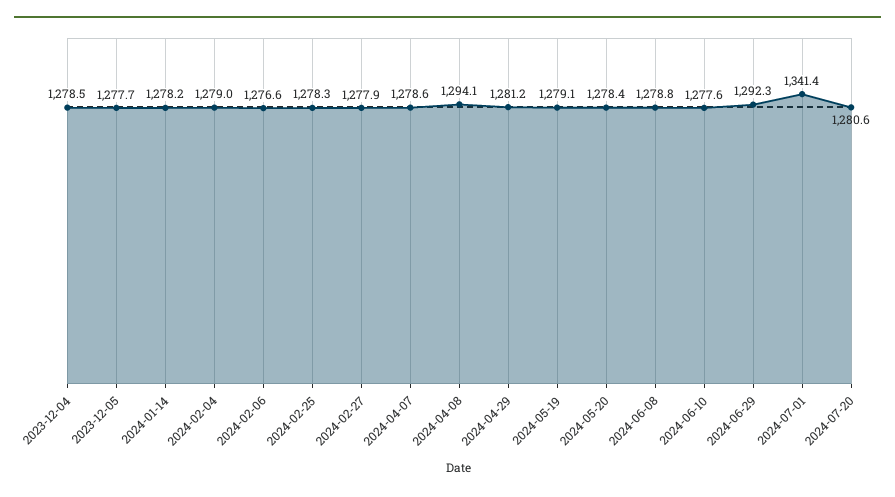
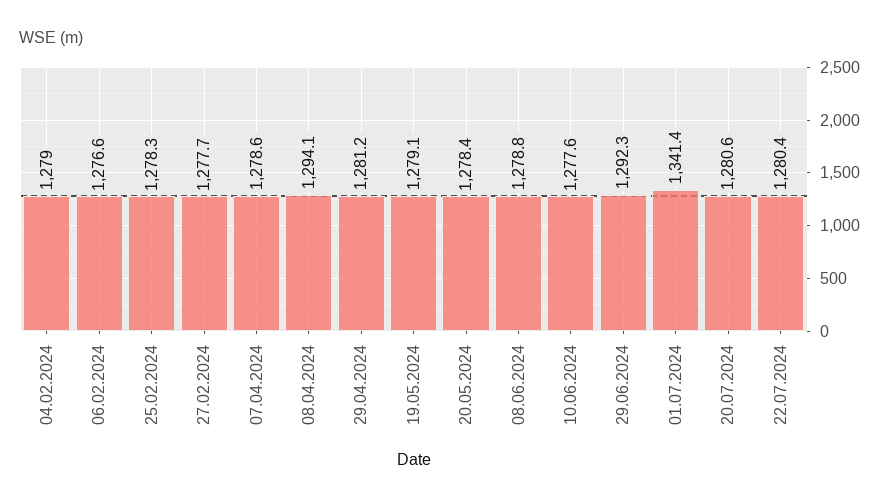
2023-12-04: 1278.5 -> none
2023-12-05: 1277.7 -> none
2024-01-14: 1278.2 -> none
2024-02-27: 1277.9 -> 1277.7
22.07.2024: none -> 1280.4

